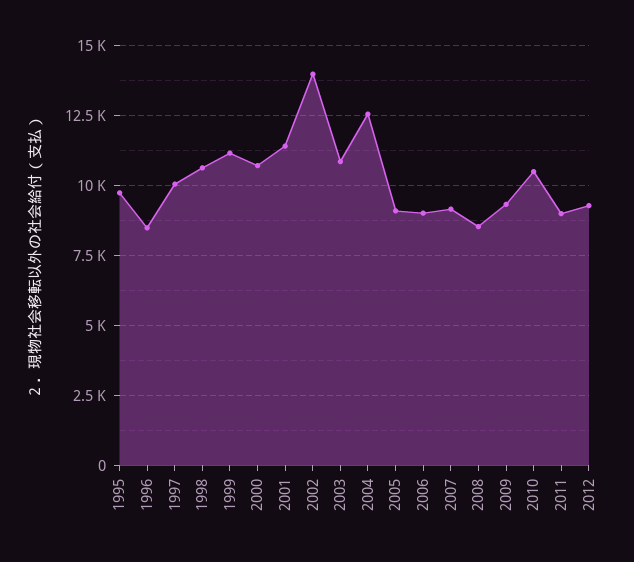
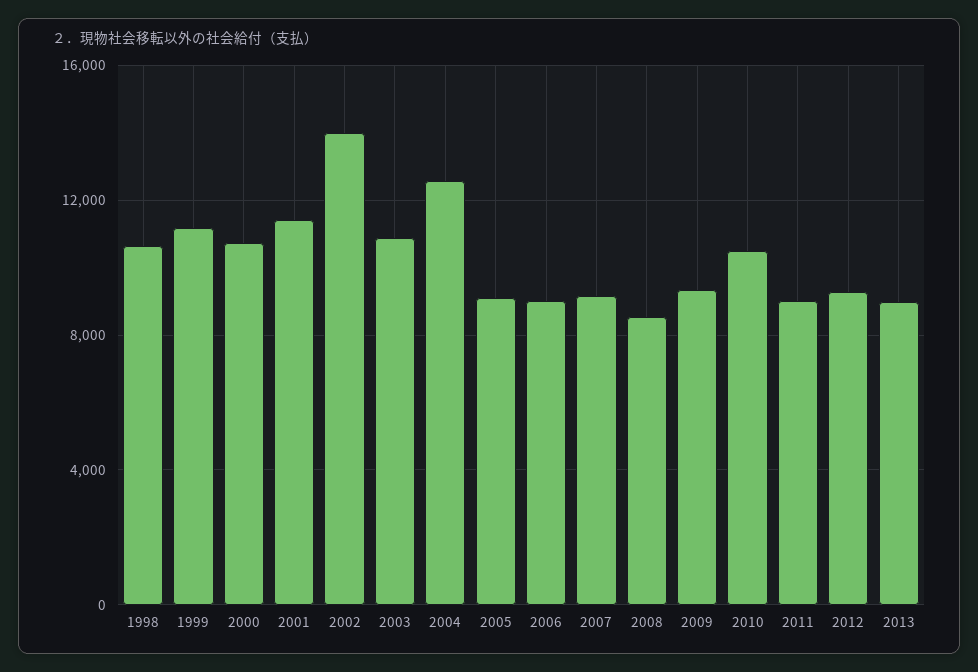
1995: 9750 -> none
1996: 8500 -> none
1997: 10000 -> none
2013: none -> 9000

